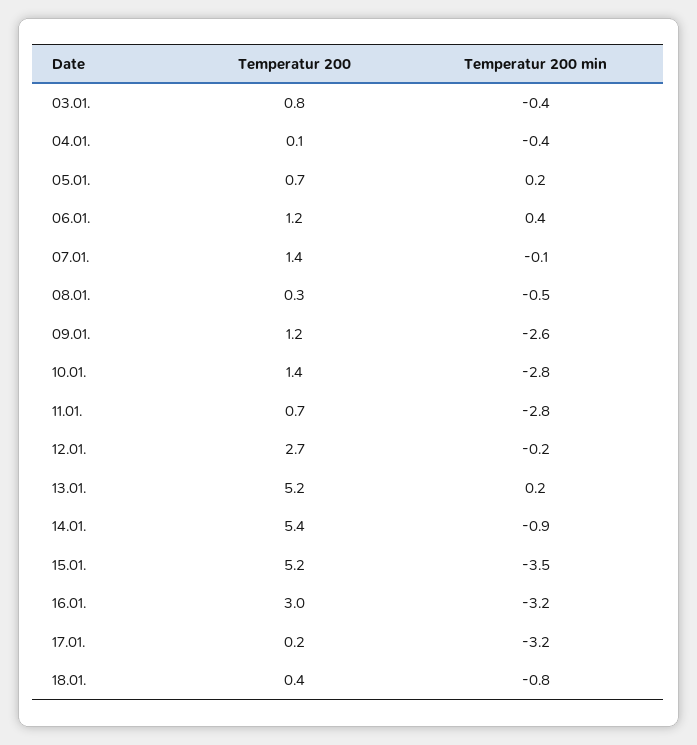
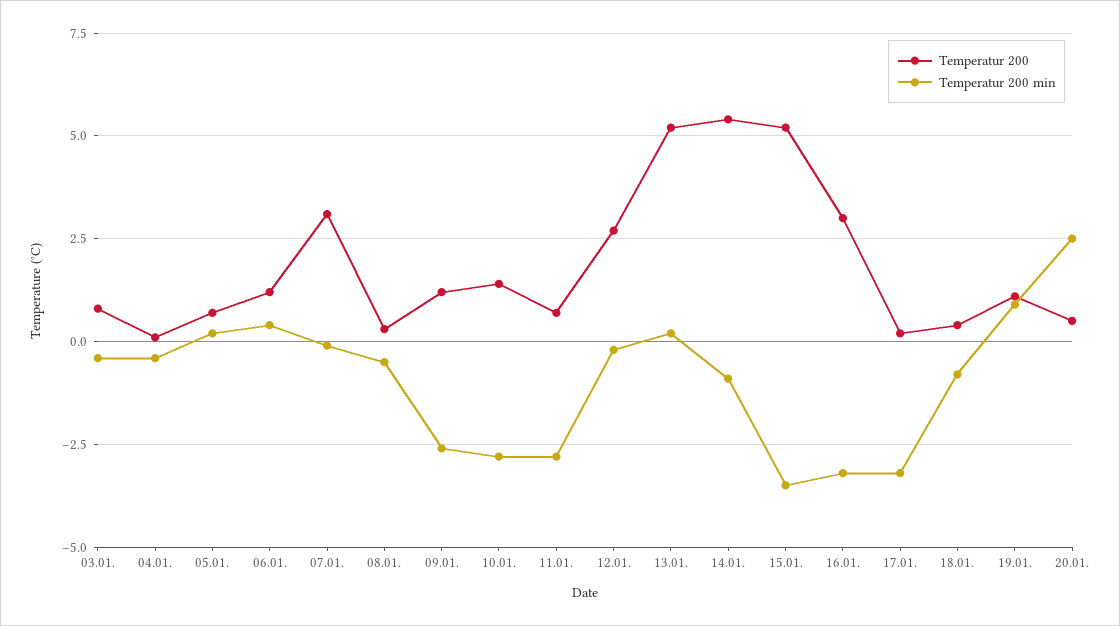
Temperatur 200, 07.01.: 1.4 -> 3
Temperatur 200, 19.01.: none -> 1
Temperatur 200 min, 19.01.: none -> 1
Temperatur 200, 20.01.: none -> 0.5
Temperatur 200 min, 20.01.: none -> 2.5

